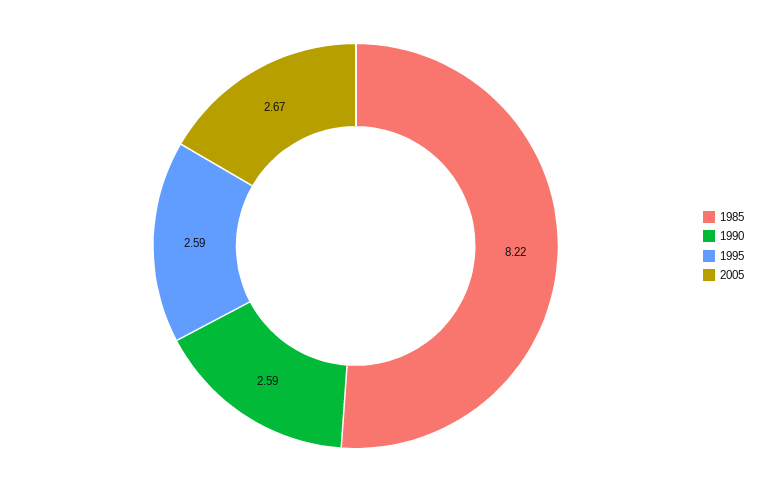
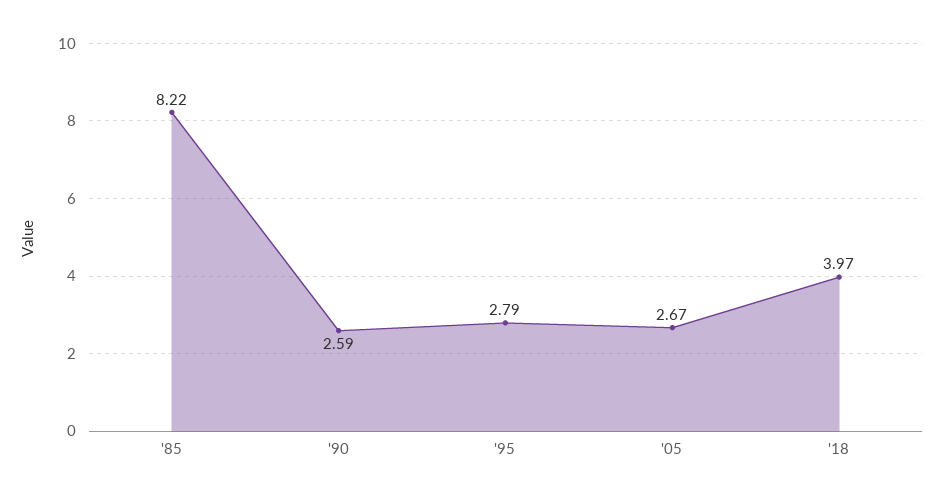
1995: 2.59 -> 2.79
'18: none -> 3.97

